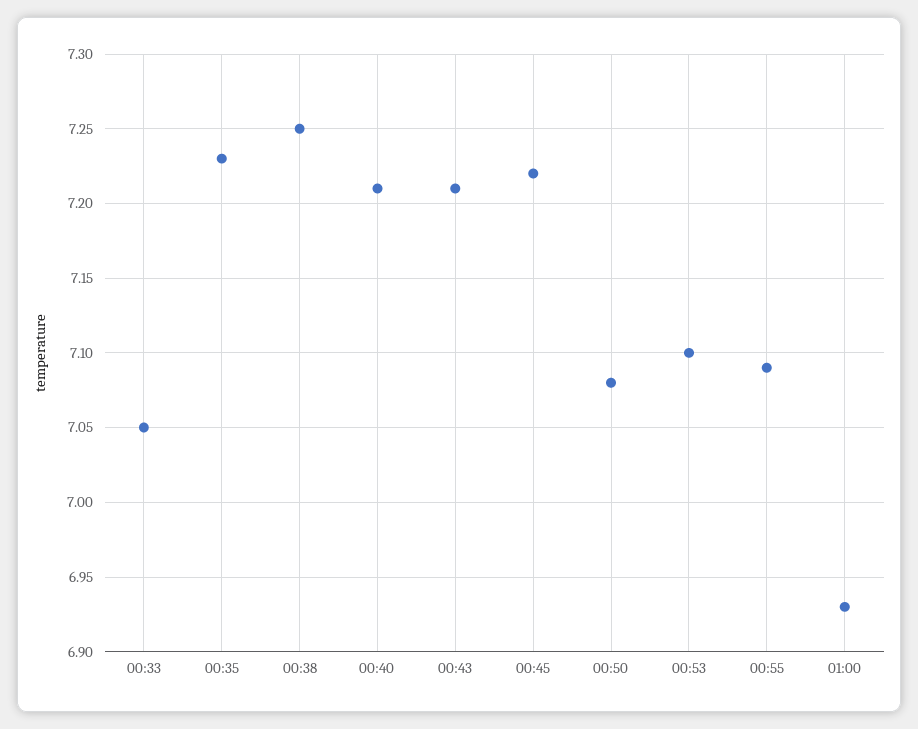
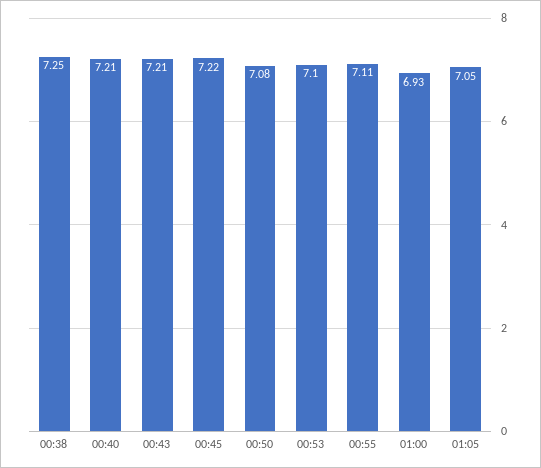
00:33: 7.05 -> none
00:35: 7.23 -> none
00:55: 7.09 -> 7.11
01:05: none -> 7.05

